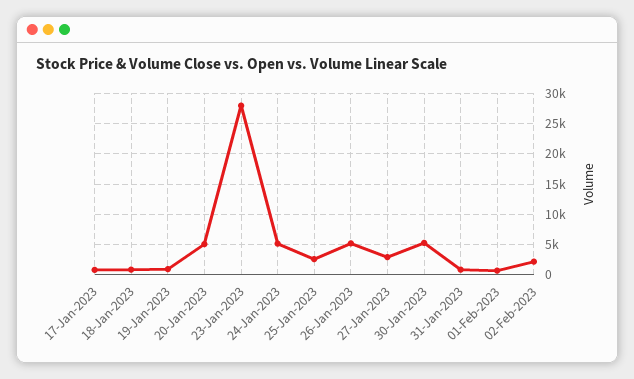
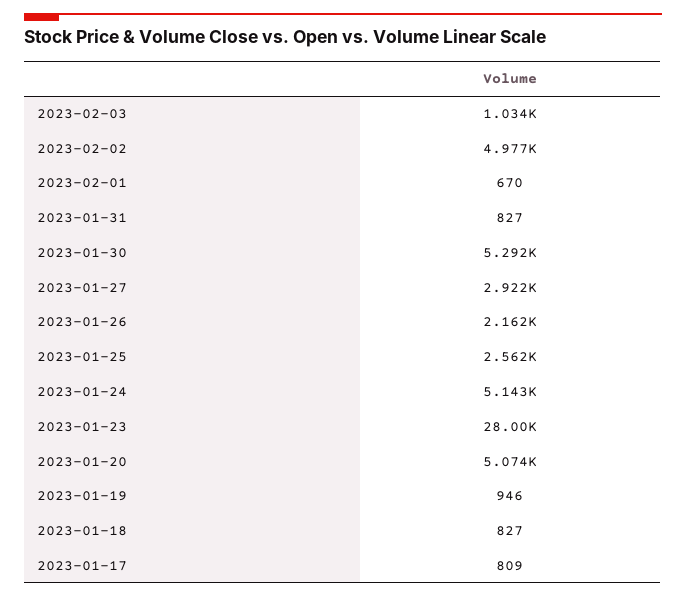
26-Jan-2023: 5000 -> 2162
02-Feb-2023: 2000 -> 4977
2023-02-03: none -> 1034

